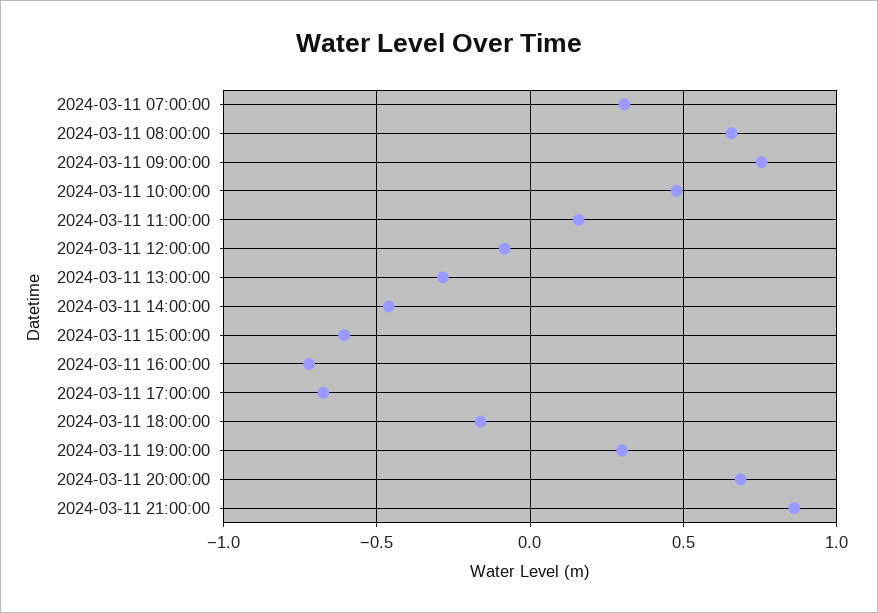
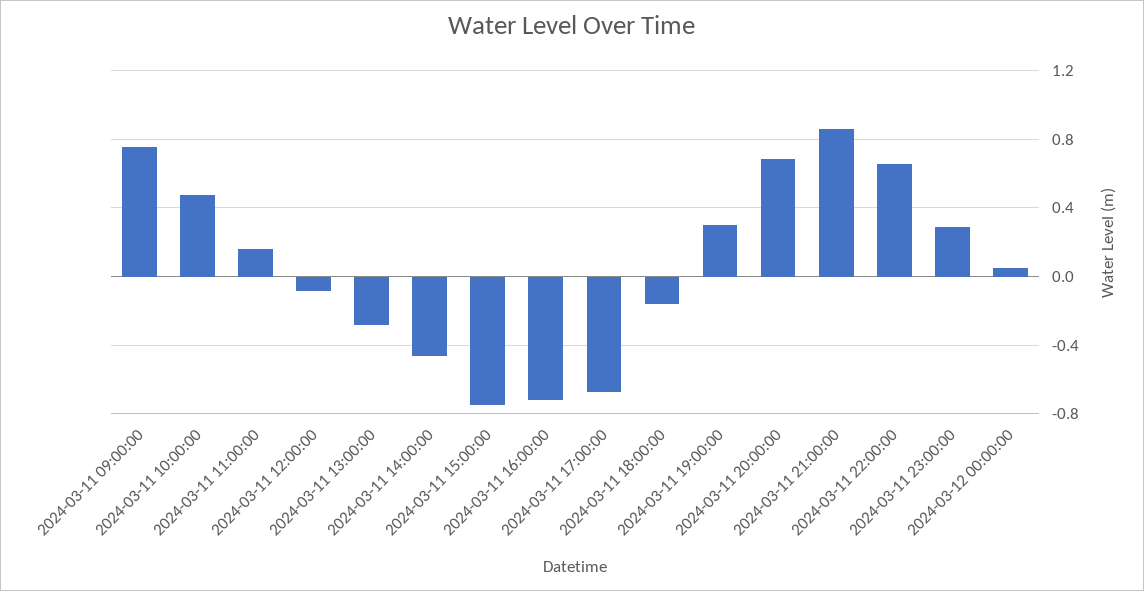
2024-03-11 07:00:00: 0.3 -> none
2024-03-11 08:00:00: 0.65 -> none
2024-03-11 15:00:00: -0.6 -> -0.75
2024-03-11 22:00:00: none -> 0.65
2024-03-11 23:00:00: none -> 0.3
2024-03-12 00:00:00: none -> 0.05

